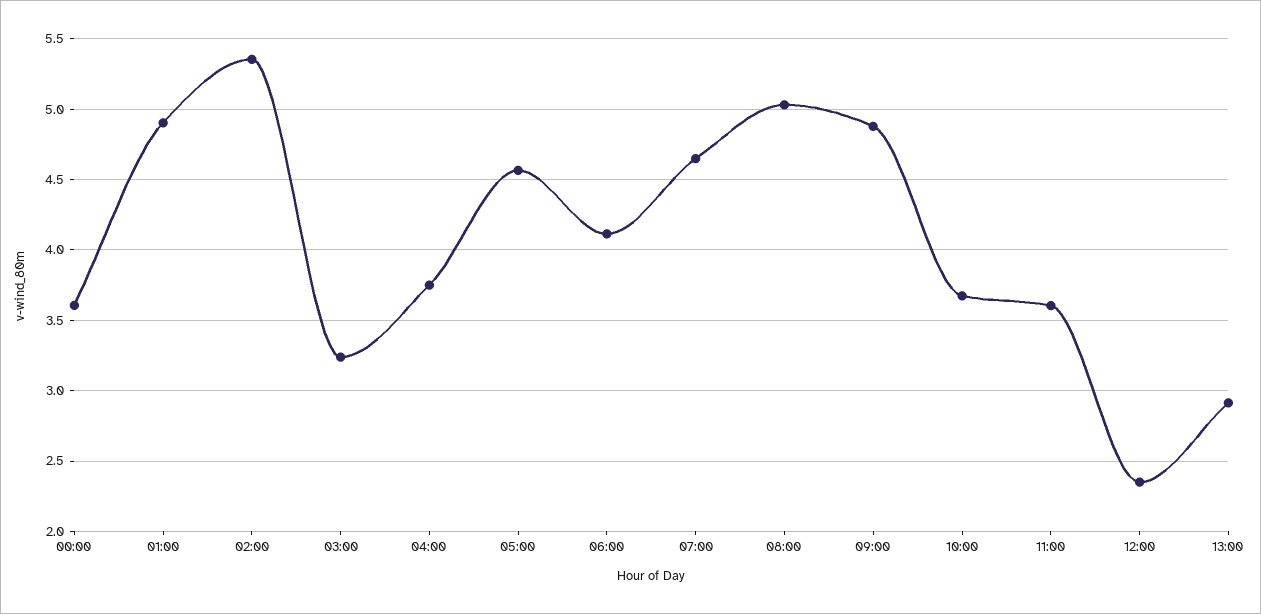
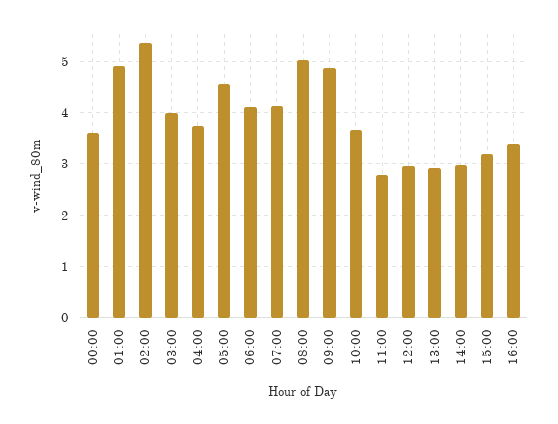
03:00: 3.25 -> 4
07:00: 4.65 -> 4.2
11:00: 3.6 -> 2.8
12:00: 2.35 -> 3
14:00: none -> 3
15:00: none -> 3.2
16:00: none -> 3.4

